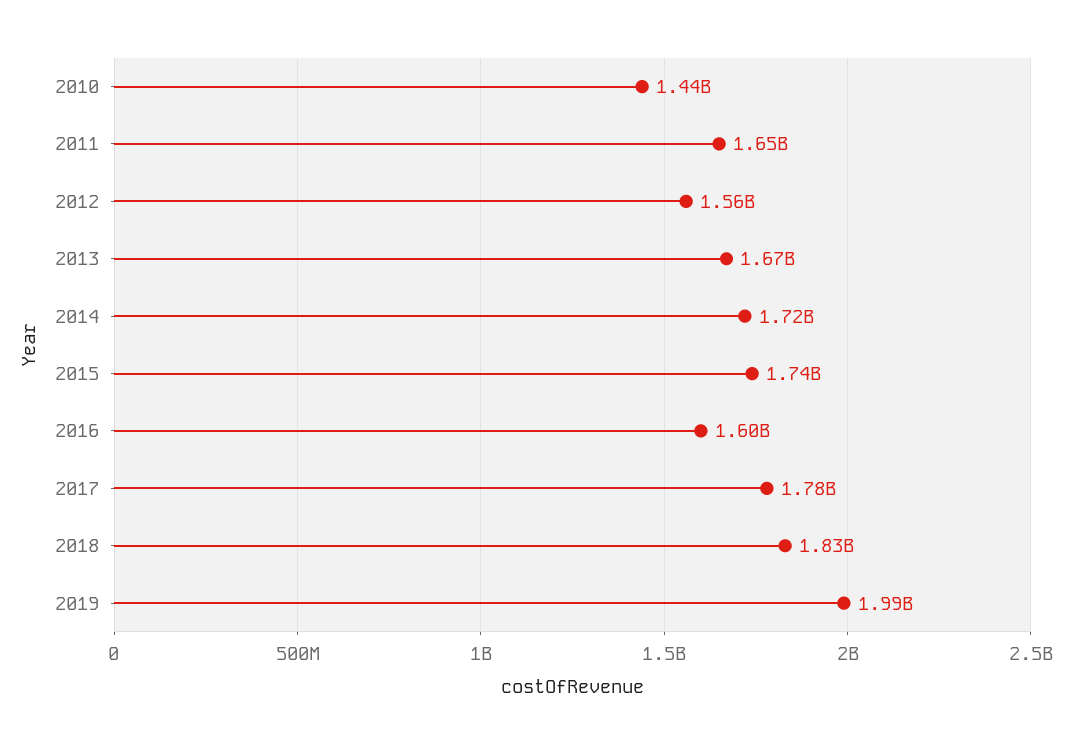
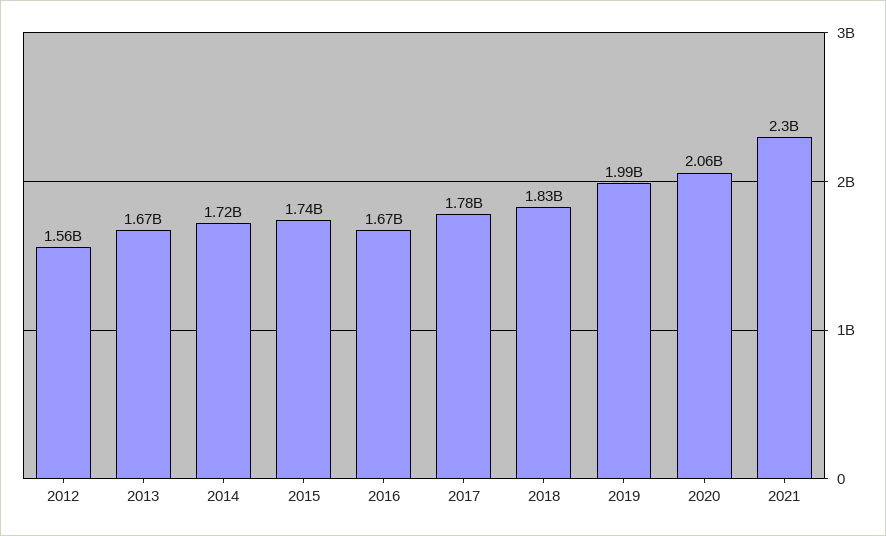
2010: 1440000000 -> none
2011: 1650000000 -> none
2016: 1600000000 -> 1670000000
2020: none -> 2060000000
2021: none -> 2300000000

